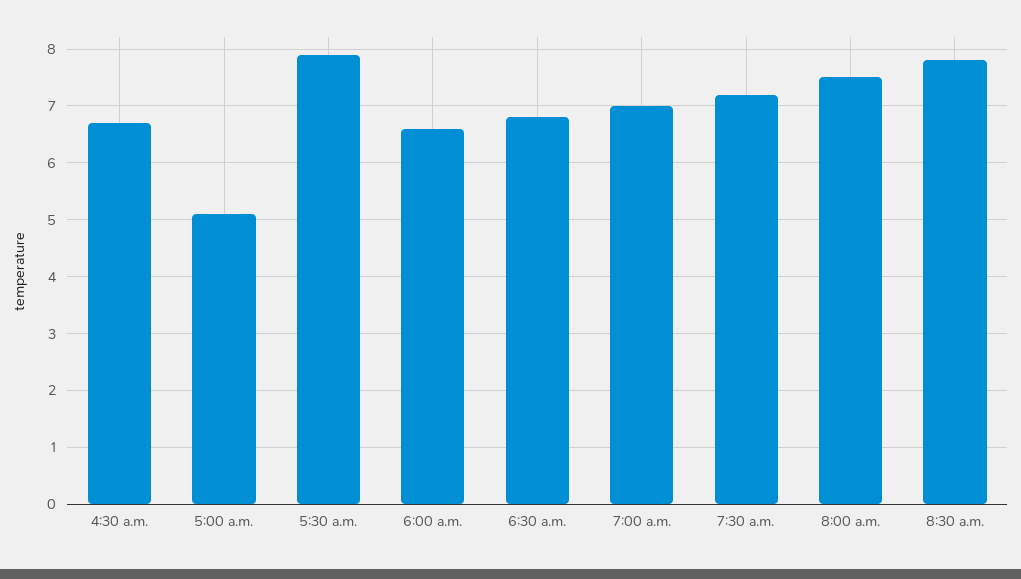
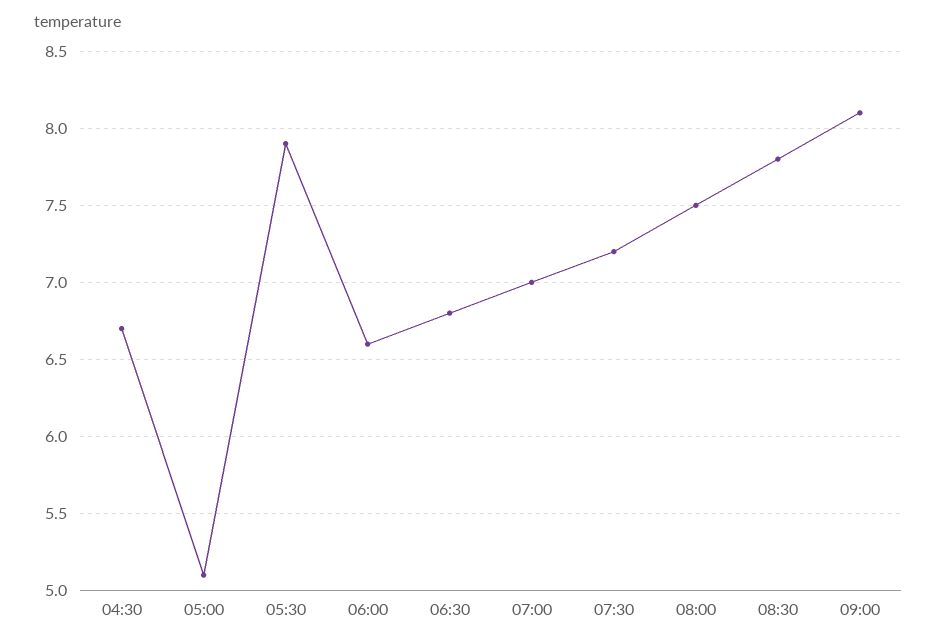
09:00: none -> 8.1

